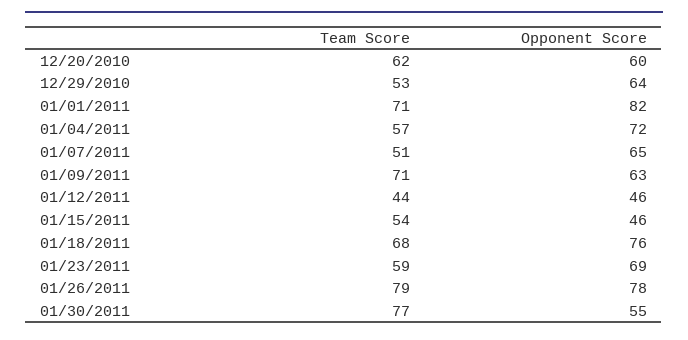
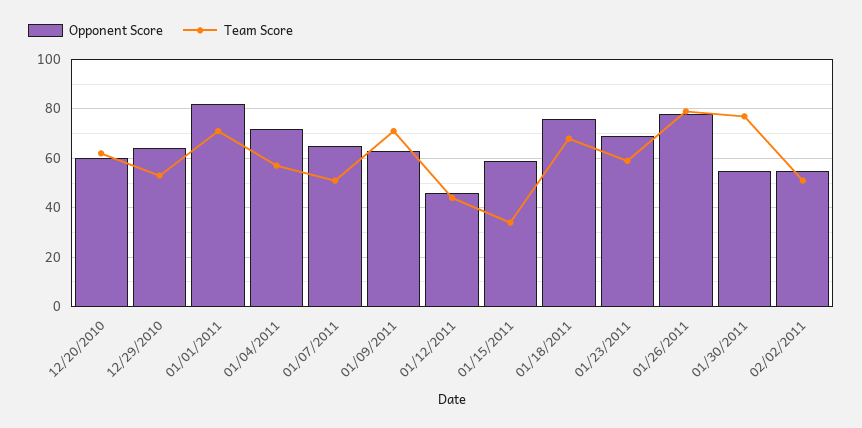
Team Score, 01/15/2011: 54 -> 35
Opponent Score, 01/15/2011: 46 -> 60
Opponent Score, 02/02/2011: none -> 55
Team Score, 02/02/2011: none -> 50

